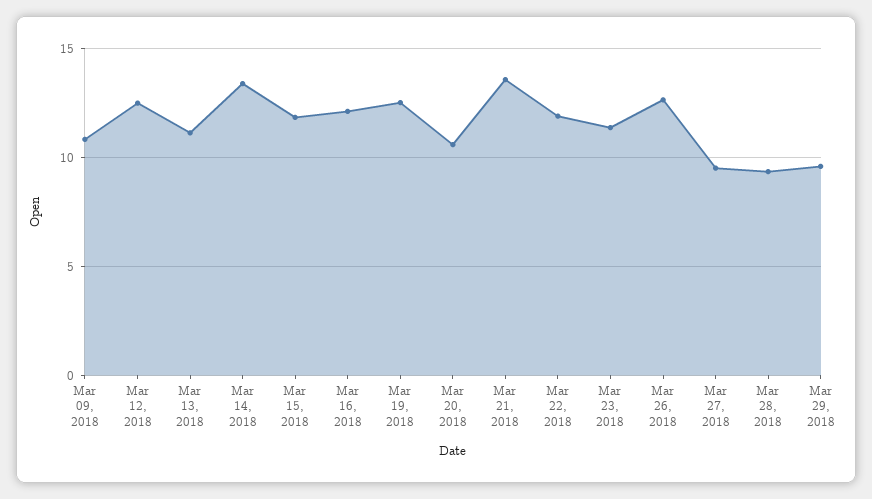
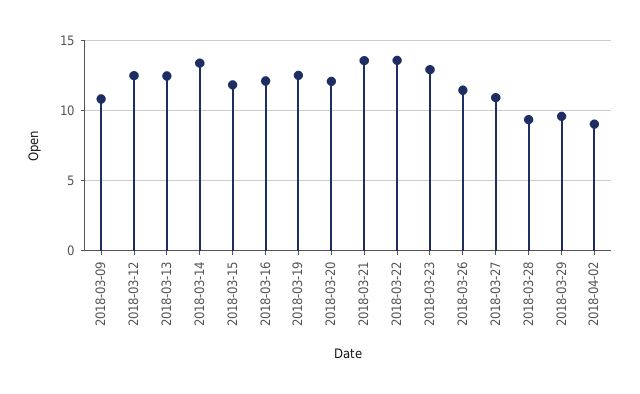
Mar 13, 2018: 11 -> 12.5
Mar 20, 2018: 10.5 -> 12
Mar 22, 2018: 12 -> 13.5
Mar 23, 2018: 11.5 -> 13
Mar 26, 2018: 12.5 -> 11.5
Mar 27, 2018: 9.5 -> 11
2018-04-02: none -> 9

